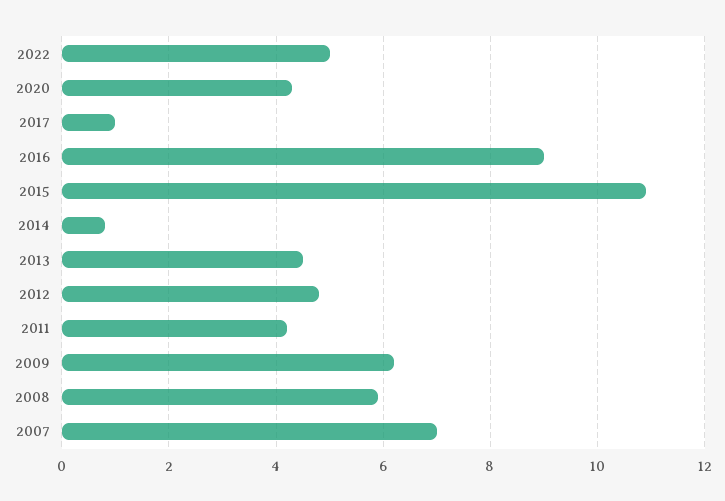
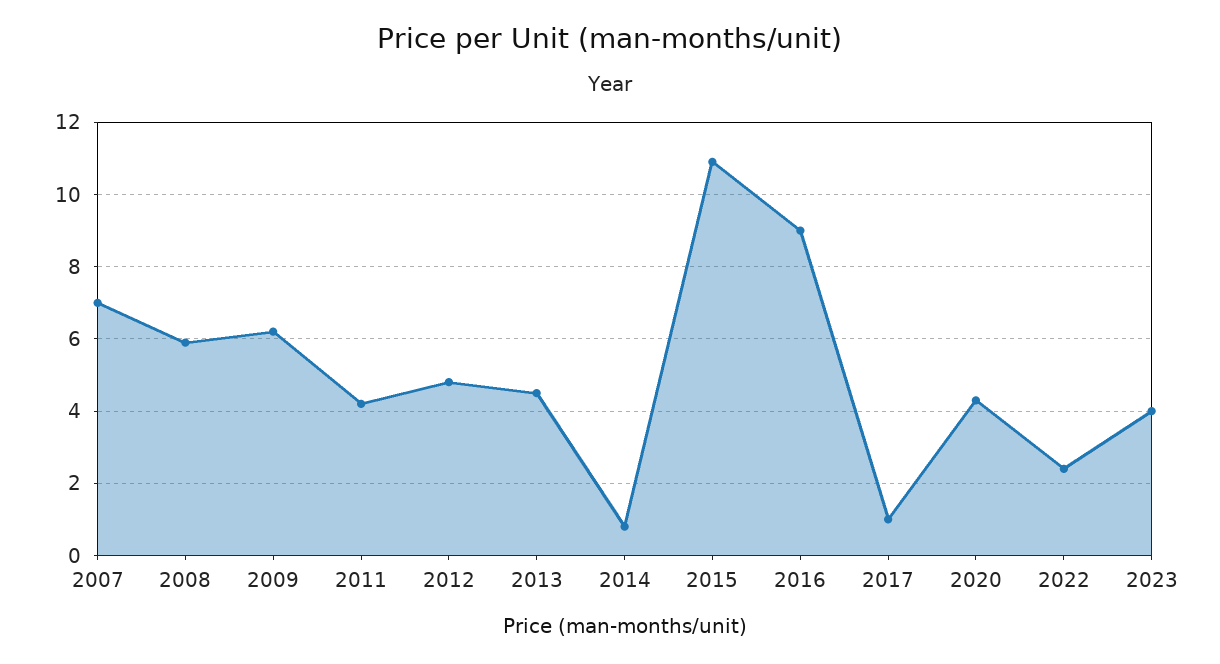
2022: 5 -> 2.5
2023: none -> 4

